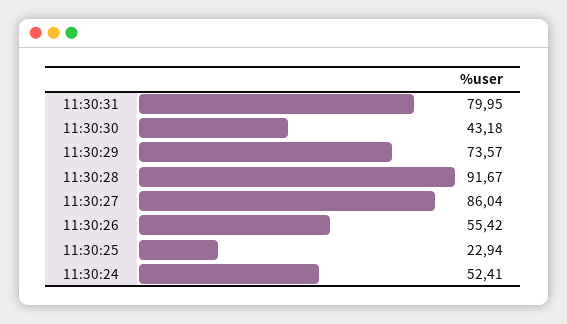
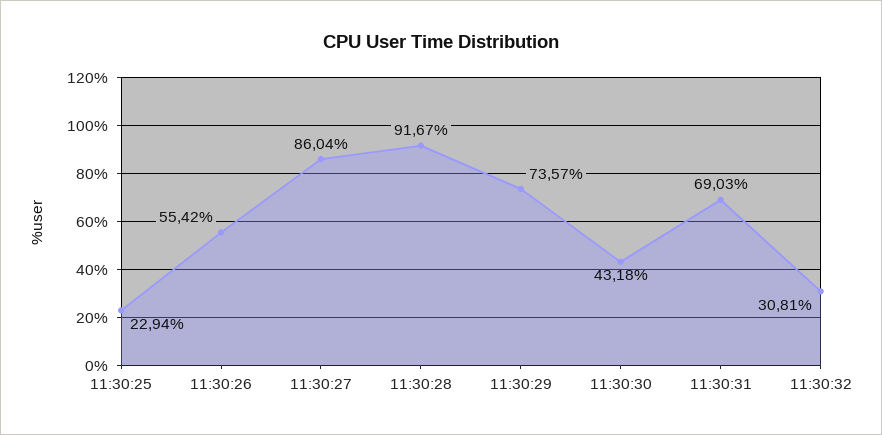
11:30:31: 79.95 -> 69.03
11:30:24: 52.41 -> none
11:30:32: none -> 30.81

